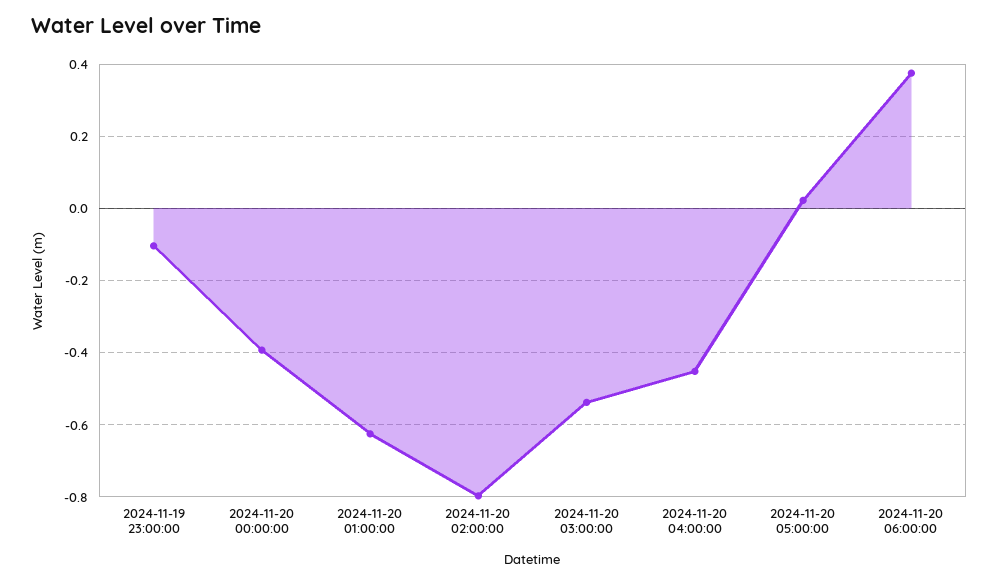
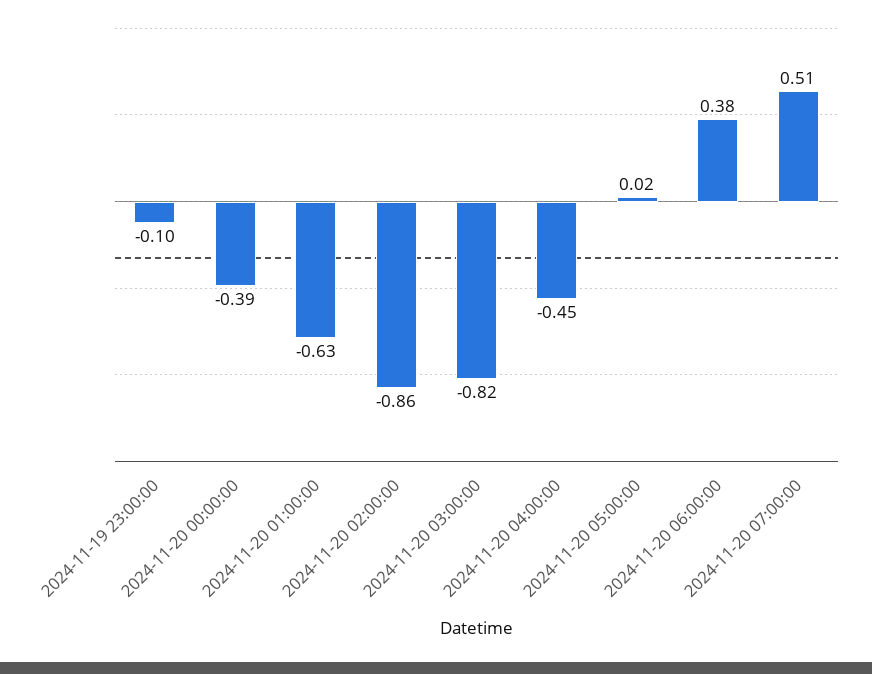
2024-11-20 02:00:00: -0.8 -> -0.86
2024-11-20 03:00:00: -0.54 -> -0.82
2024-11-20 07:00:00: none -> 0.51

